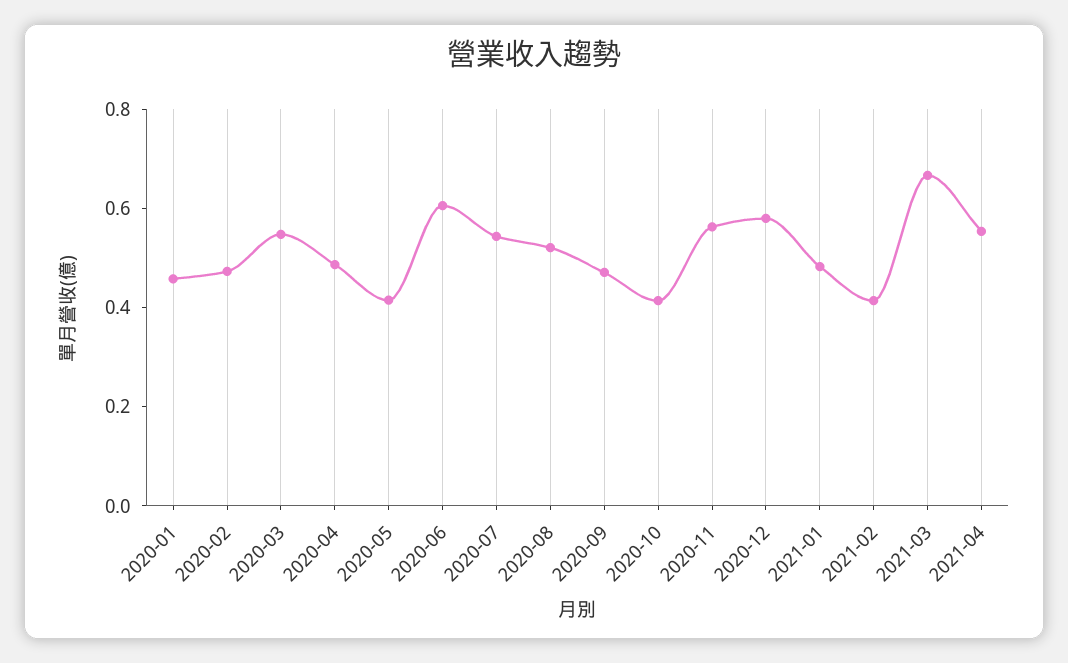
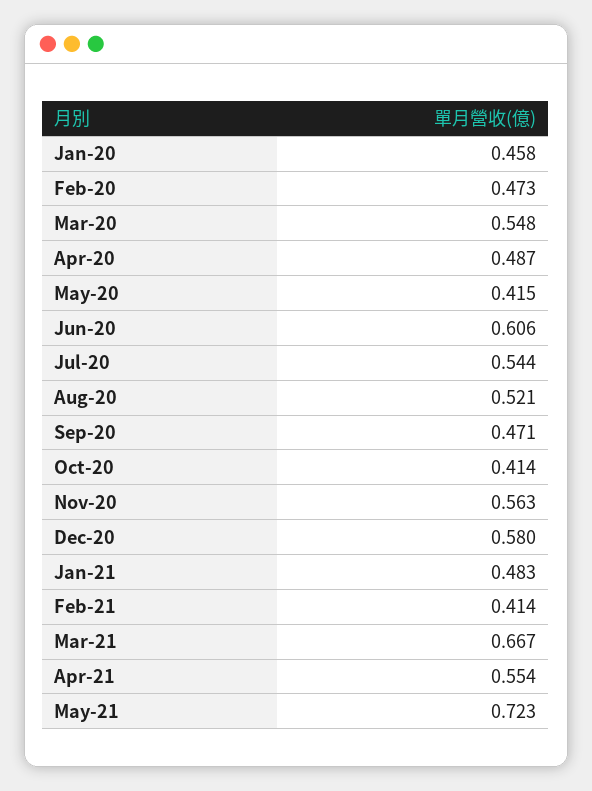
May-21: none -> 0.723

